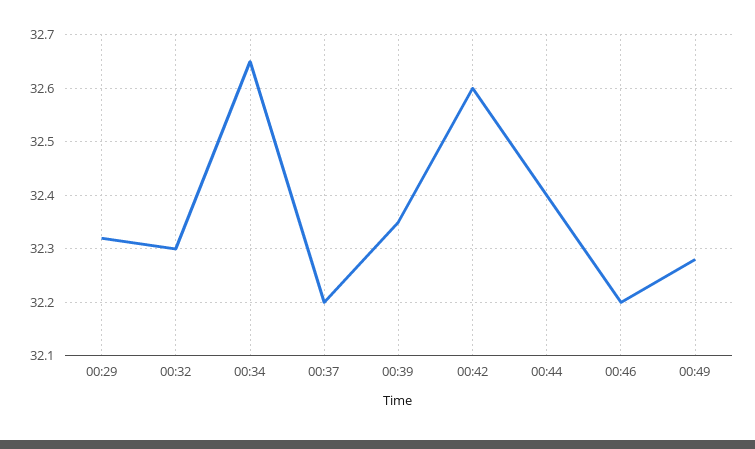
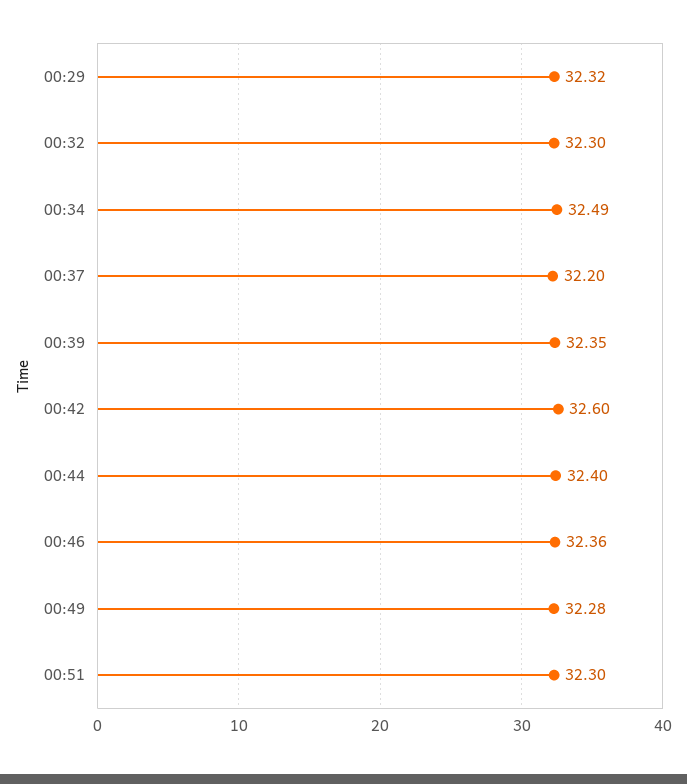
00:34: 32.65 -> 32.49
00:46: 32.2 -> 32.36
00:51: none -> 32.3

